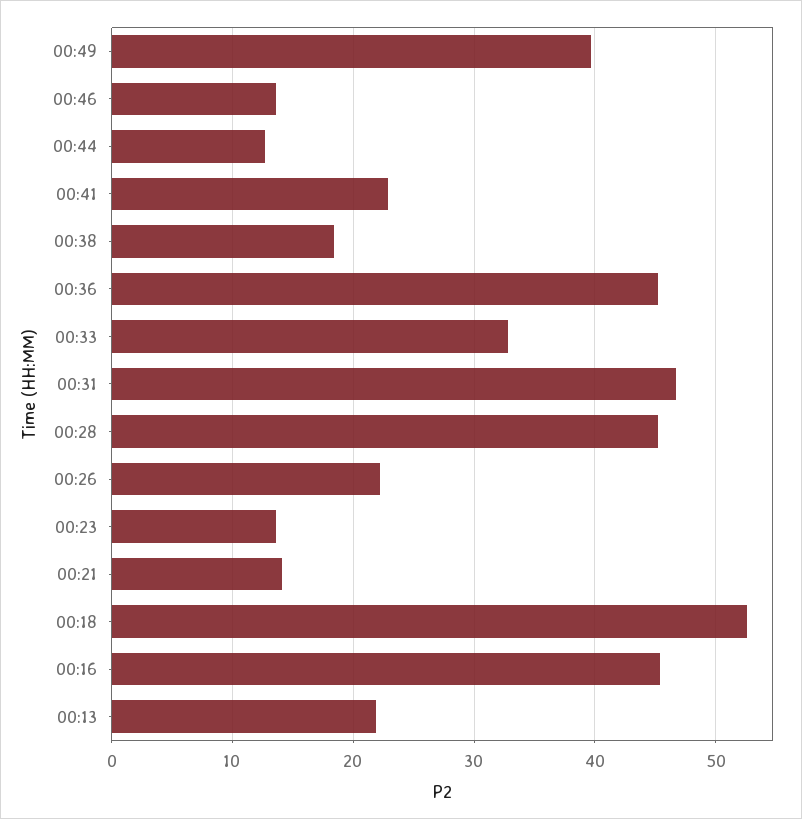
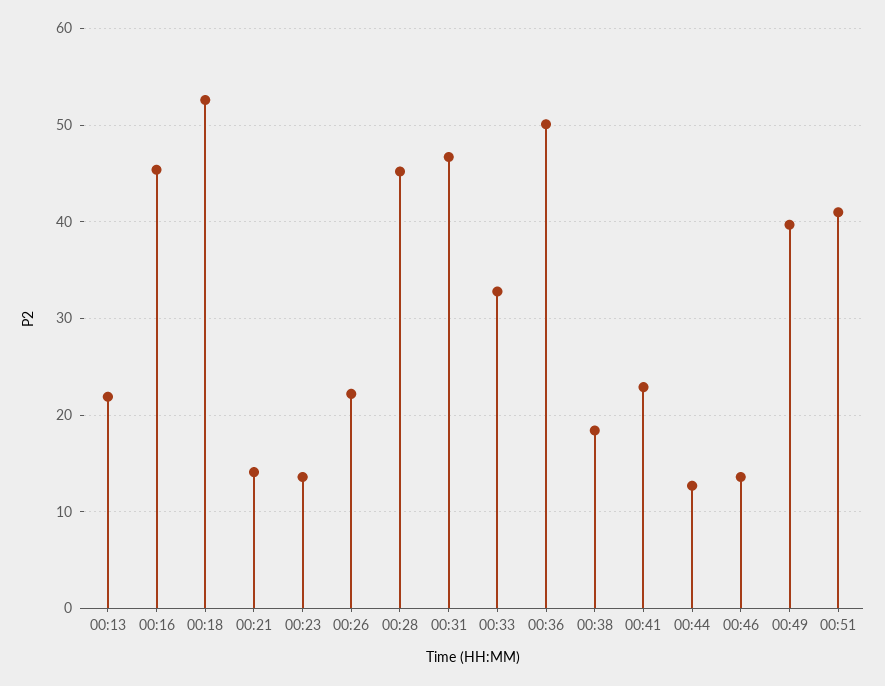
00:36: 45 -> 50
00:51: none -> 41

